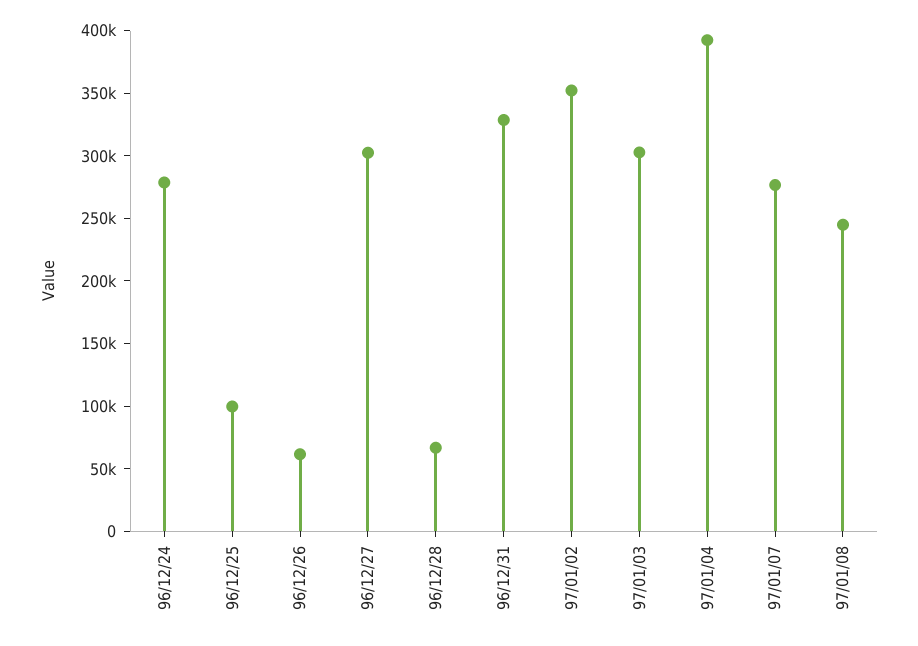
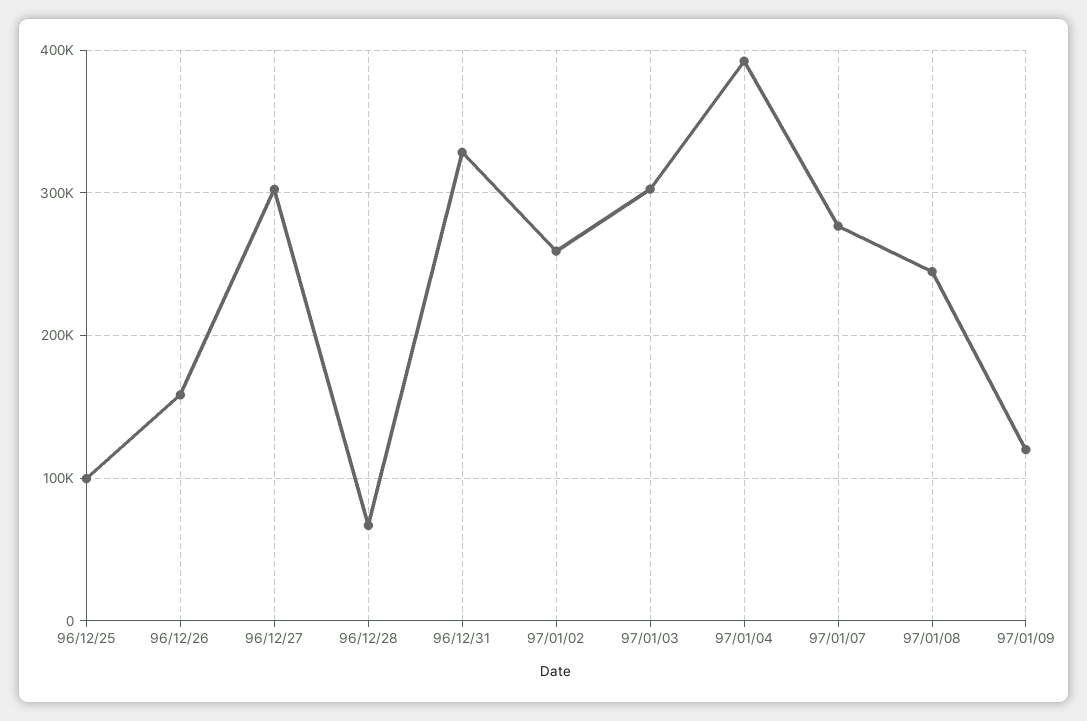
96/12/24: 280000 -> none
96/12/26: 60000 -> 160000
97/01/02: 350000 -> 260000
97/01/09: none -> 120000

